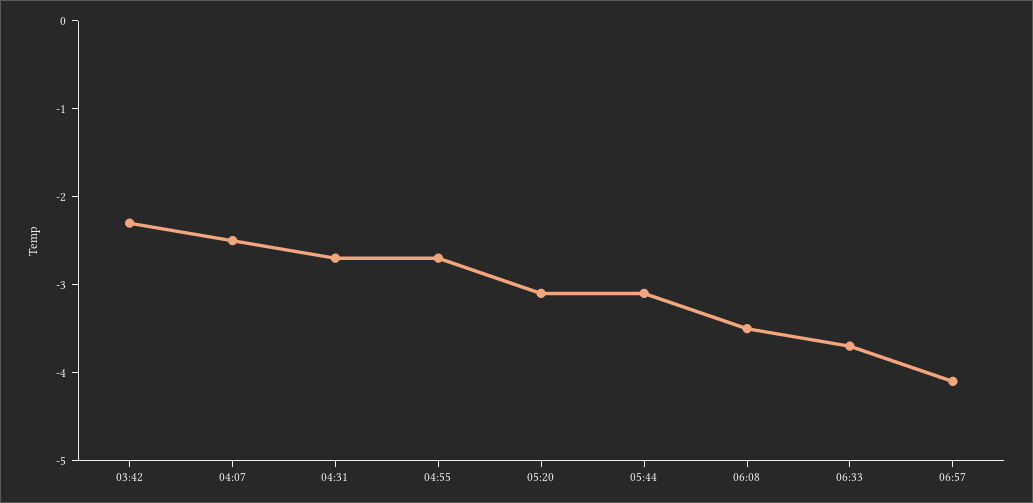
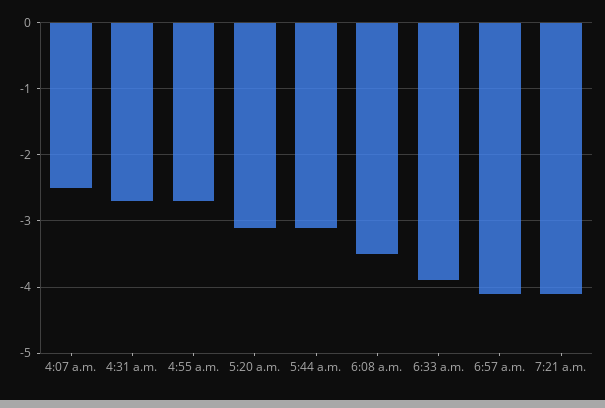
03:42: -2.3 -> none
06:33: -3.7 -> -3.9
7:21 a.m.: none -> -4.1

